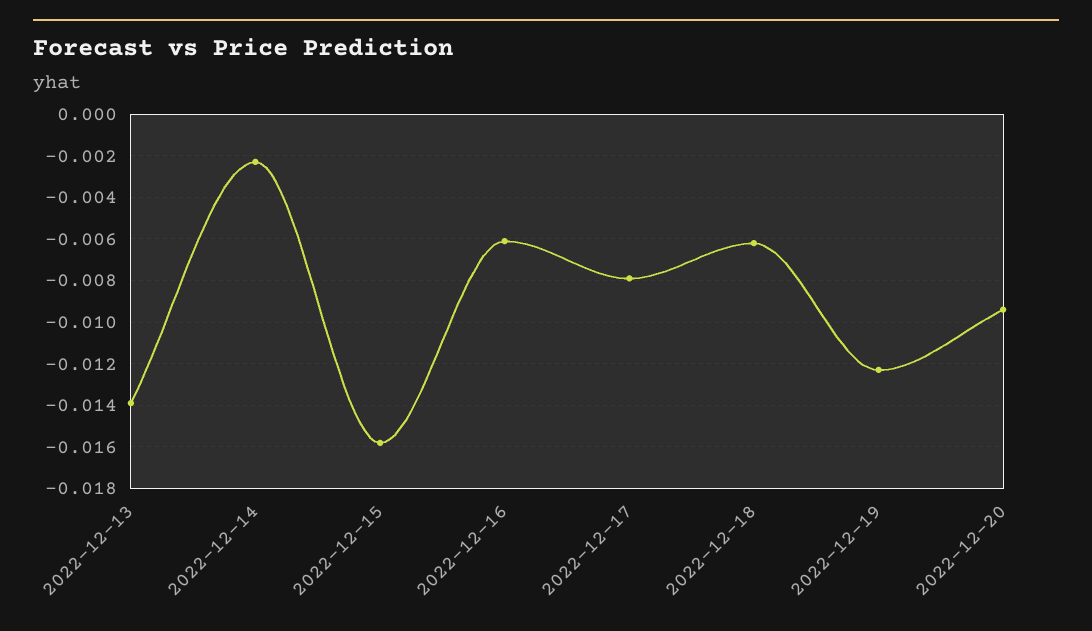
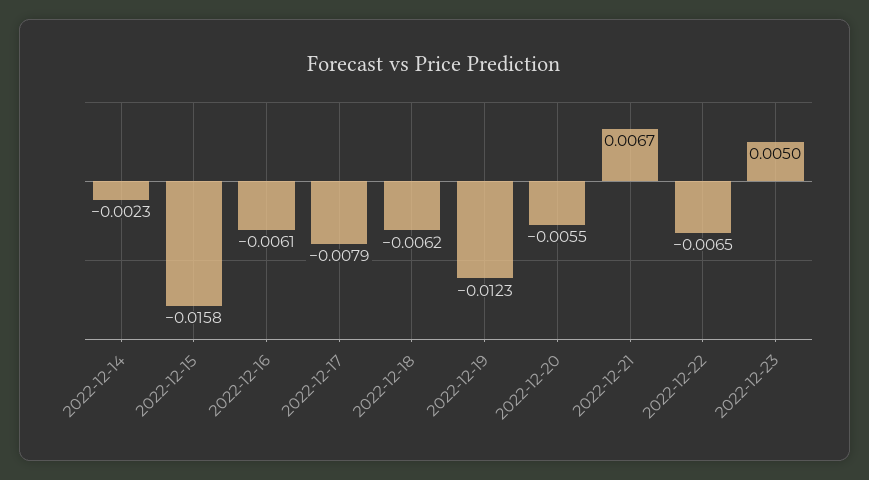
2022-12-13: -0.014 -> none
2022-12-20: -0.0095 -> -0.0055
2022-12-21: none -> 0.0067
2022-12-22: none -> -0.0065
2022-12-23: none -> 0.005

